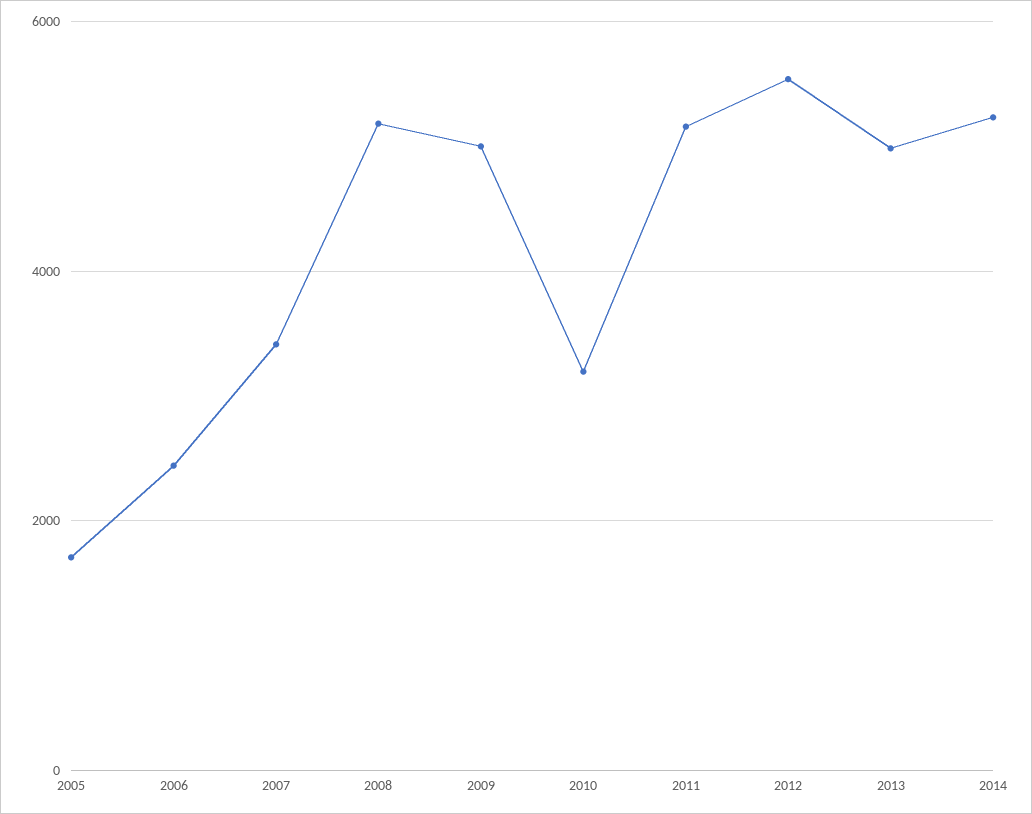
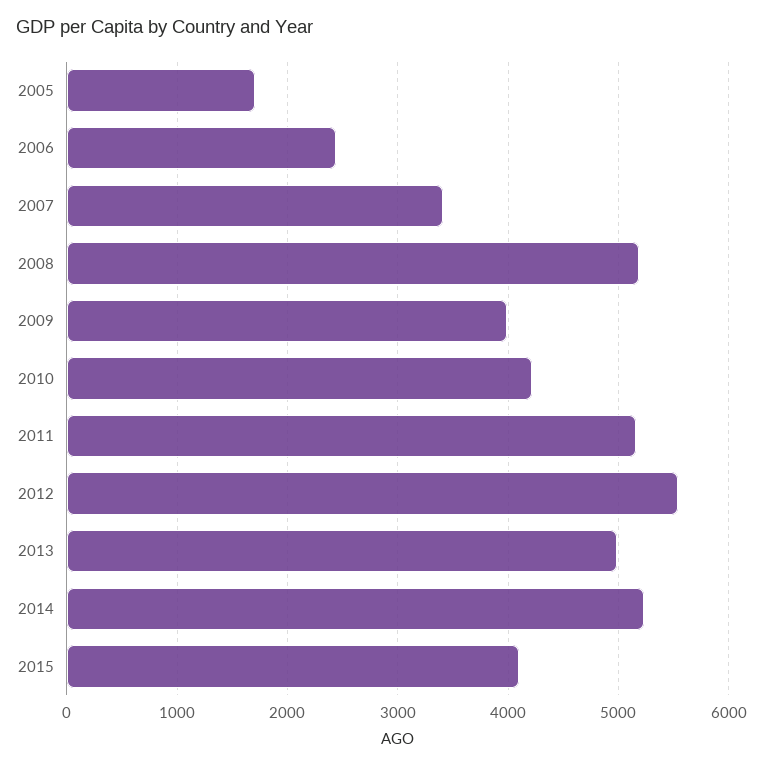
2009: 5000 -> 4000
2010: 3200 -> 4200
2015: none -> 4100

